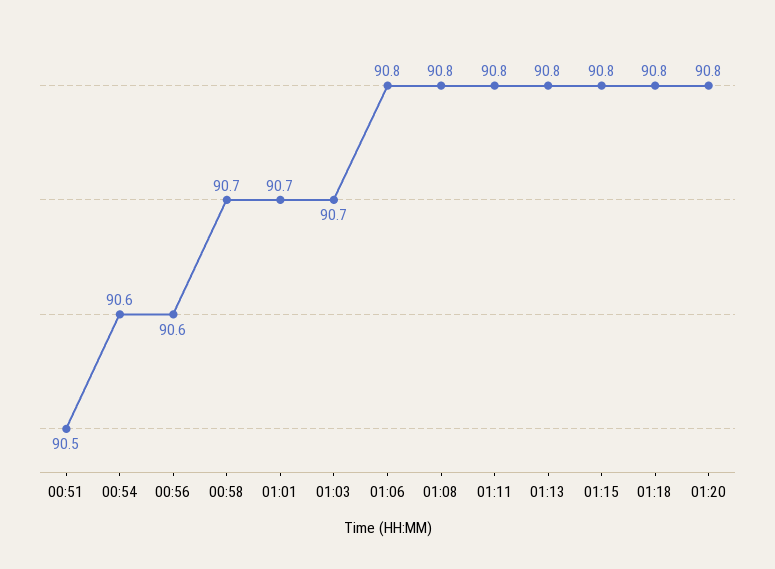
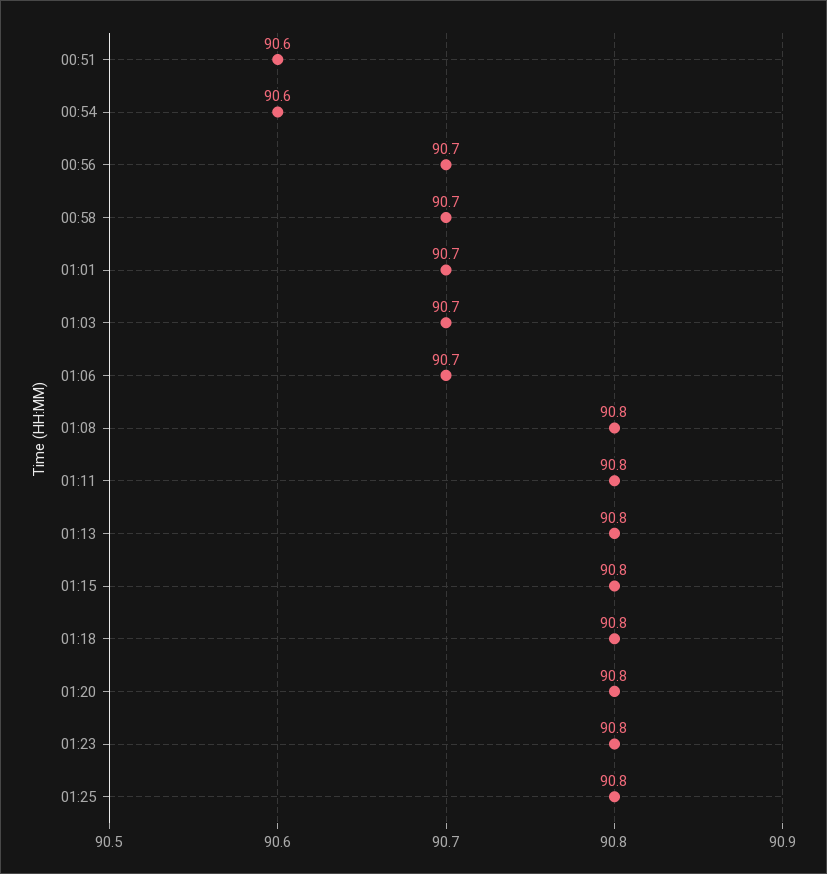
00:51: 90.5 -> 90.6
00:56: 90.6 -> 90.7
01:06: 90.8 -> 90.7
01:23: none -> 90.8
01:25: none -> 90.8

